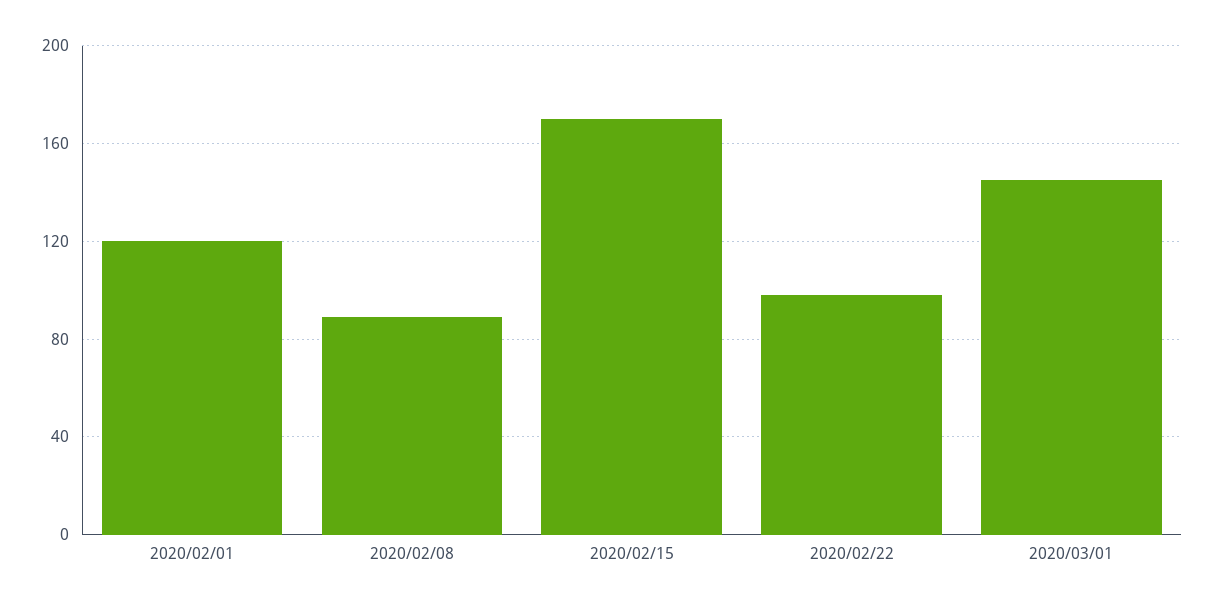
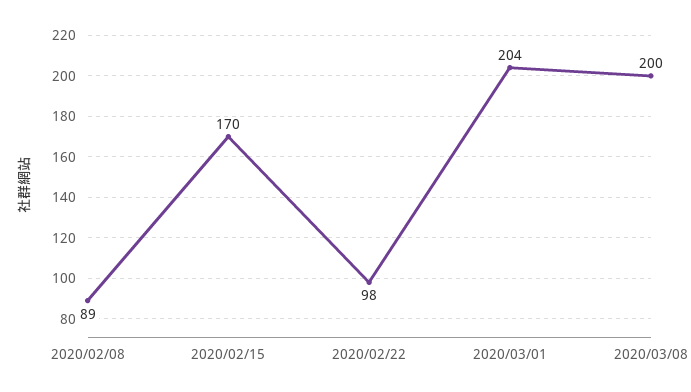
2020/02/01: 120 -> none
2020/03/01: 145 -> 204
2020/03/08: none -> 200

